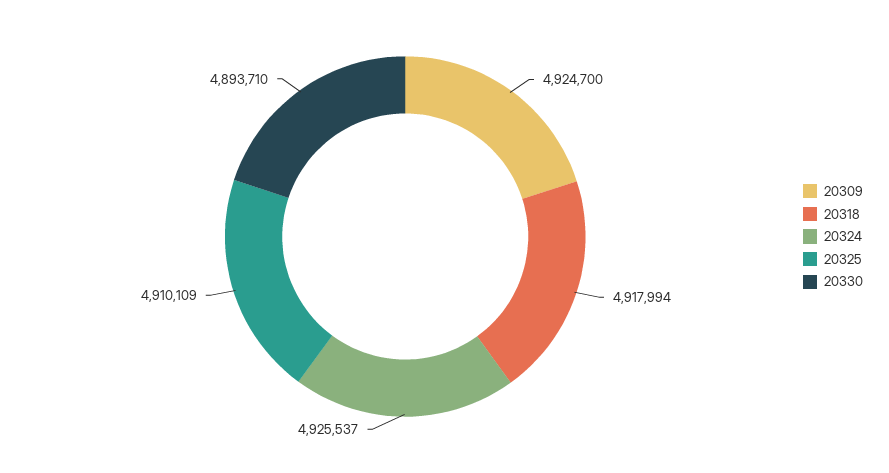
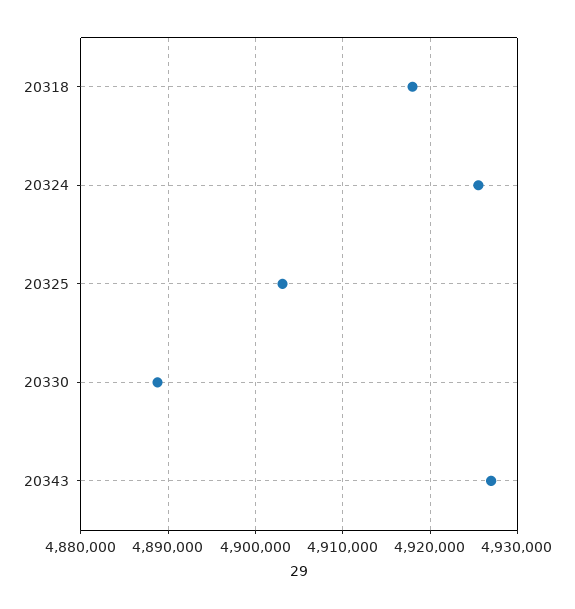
20309: 4924700 -> none
20325: 4910109 -> 4903000
20330: 4893710 -> 4889000
20343: none -> 4927000

